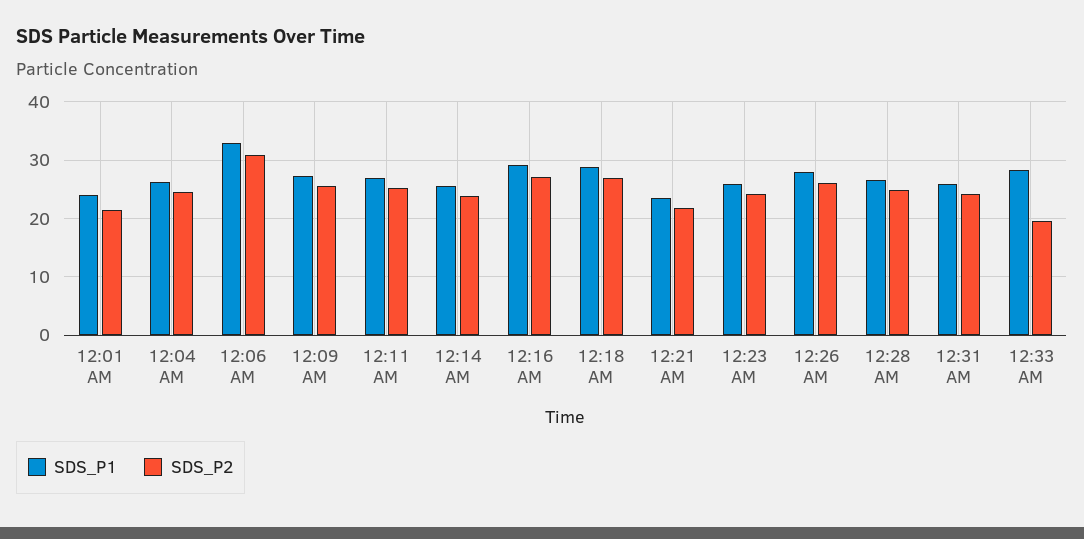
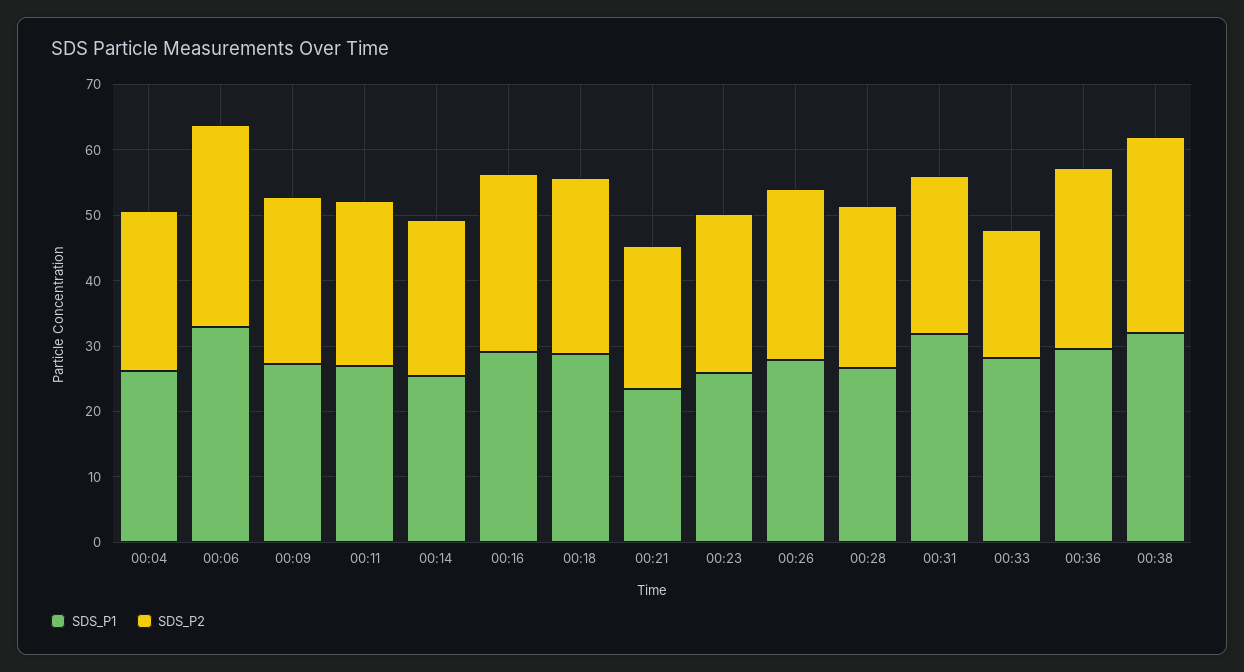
SDS_P1, 12:01 AM: 24 -> none
SDS_P2, 12:01 AM: 22 -> none
SDS_P1, 12:31 AM: 26 -> 32
SDS_P1, 00:36: none -> 30
SDS_P2, 00:36: none -> 28
SDS_P1, 00:38: none -> 32
SDS_P2, 00:38: none -> 30

